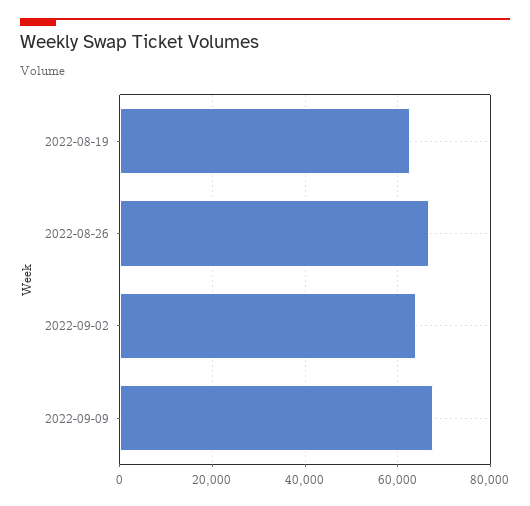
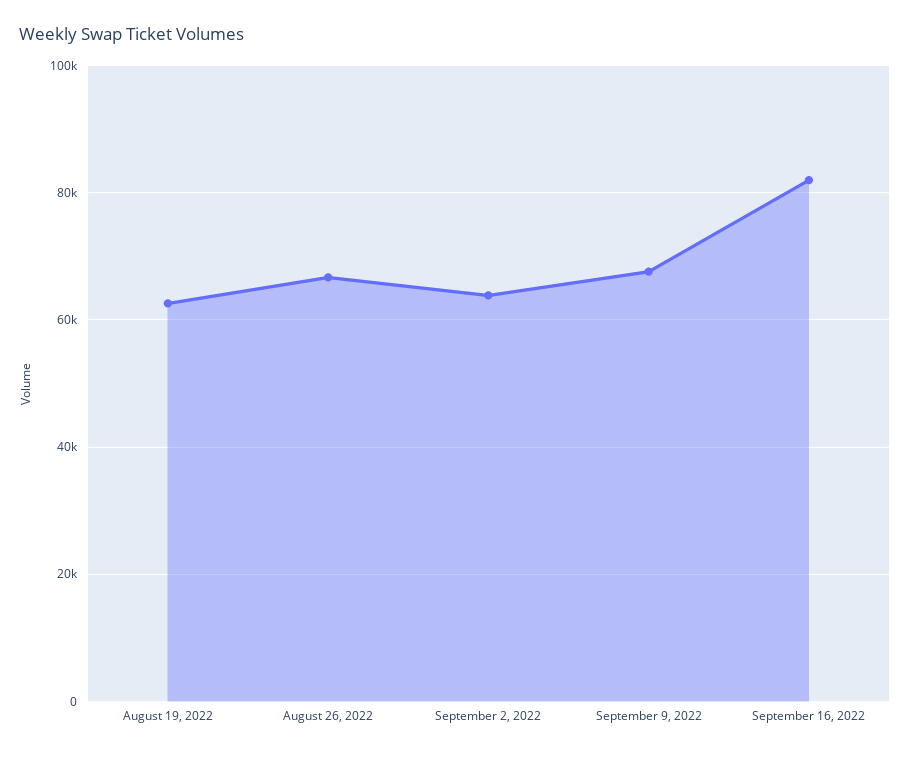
September 16, 2022: none -> 82000

